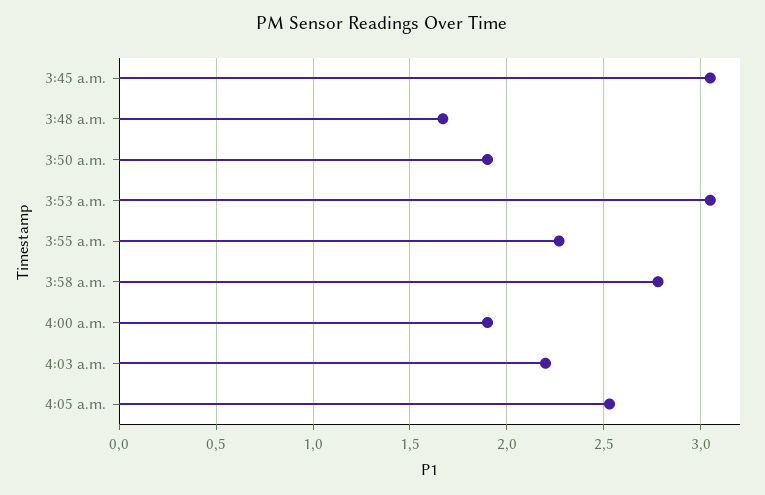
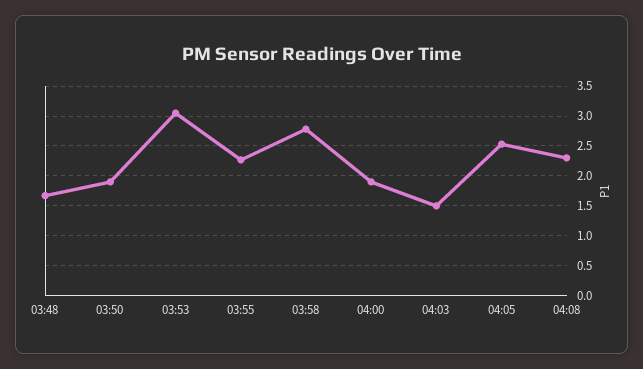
3:45 a.m.: 3.05 -> none
4:03 a.m.: 2.2 -> 1.5
04:08: none -> 2.25

